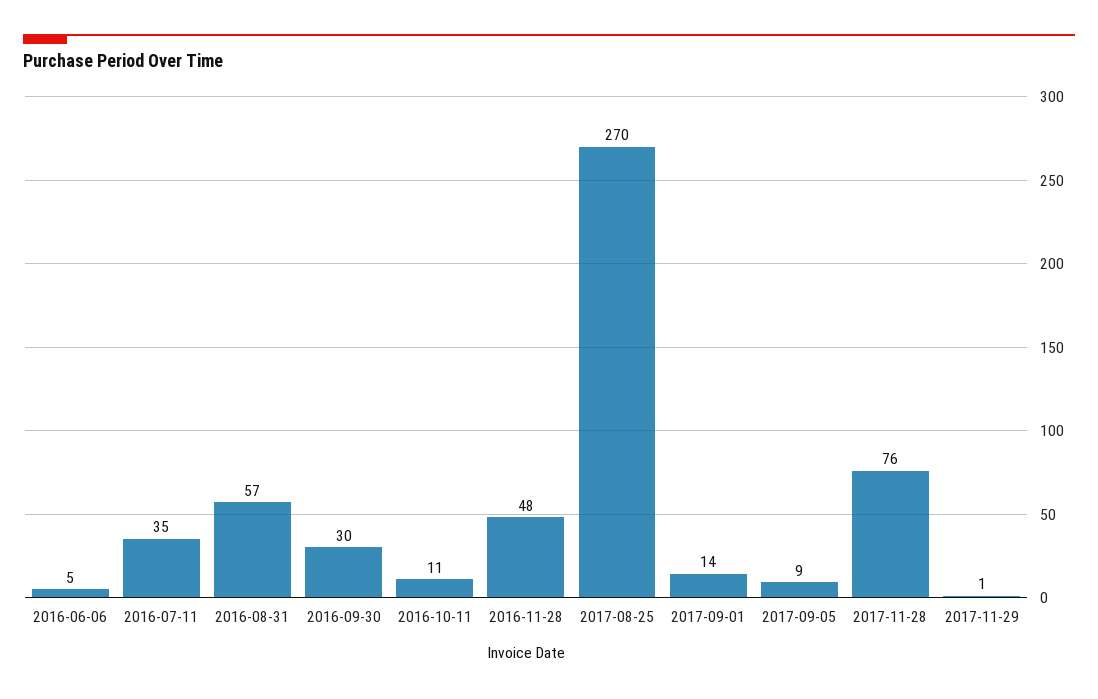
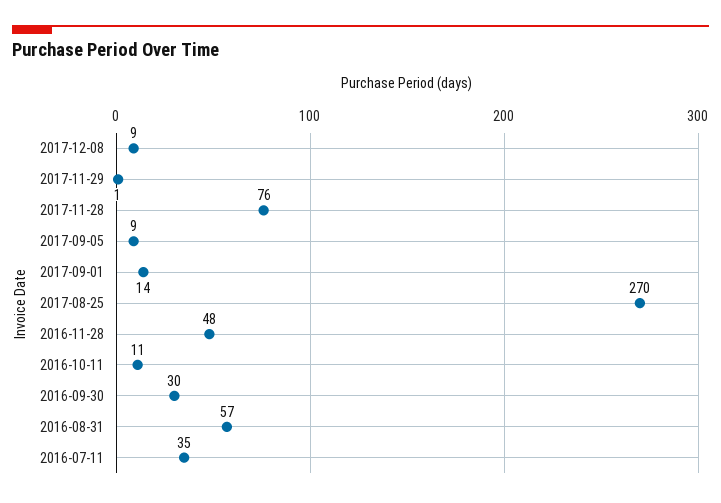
2016-06-06: 5 -> none
2017-12-08: none -> 9

